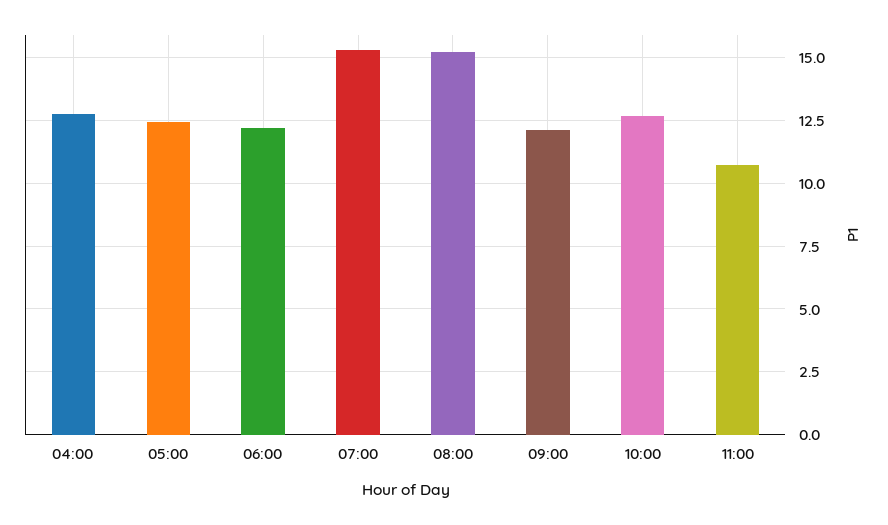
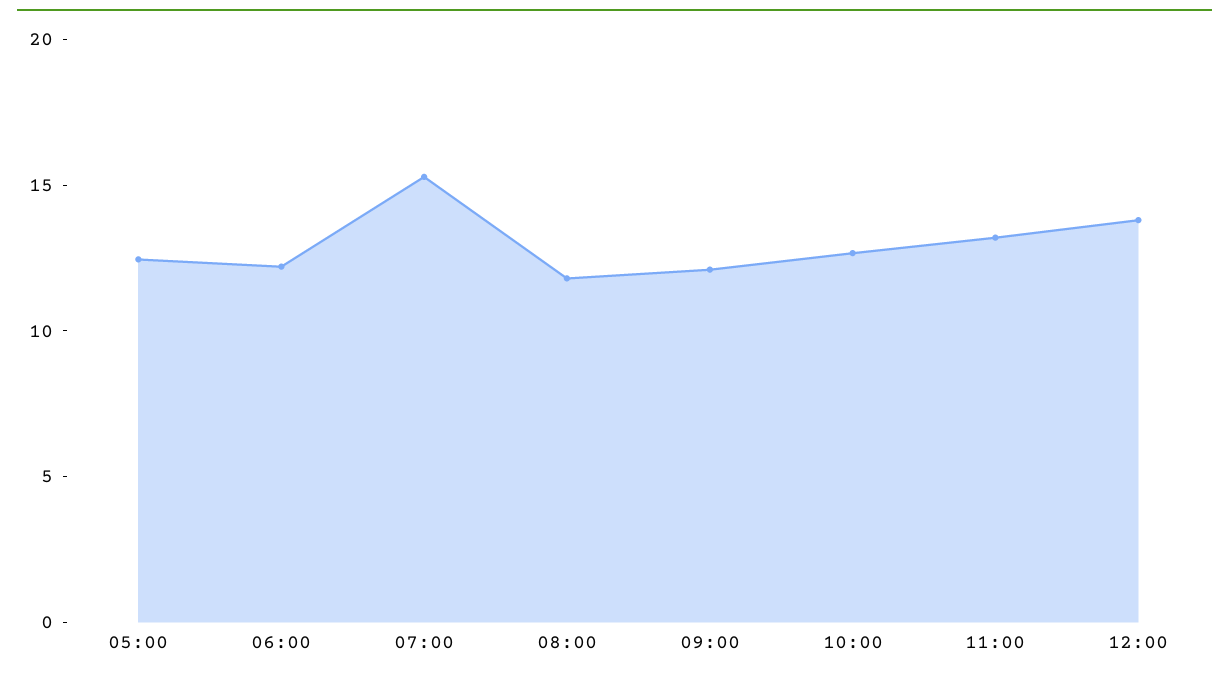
04:00: 12.75 -> none
08:00: 15.25 -> 12
11:00: 10.75 -> 13
12:00: none -> 14

